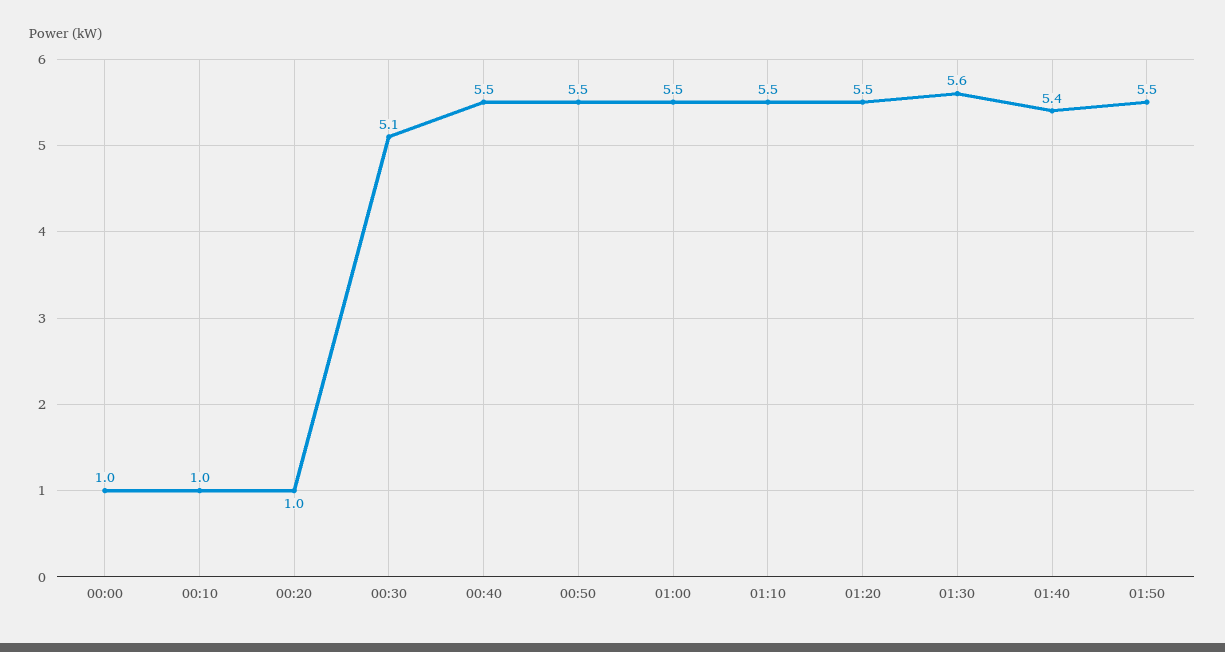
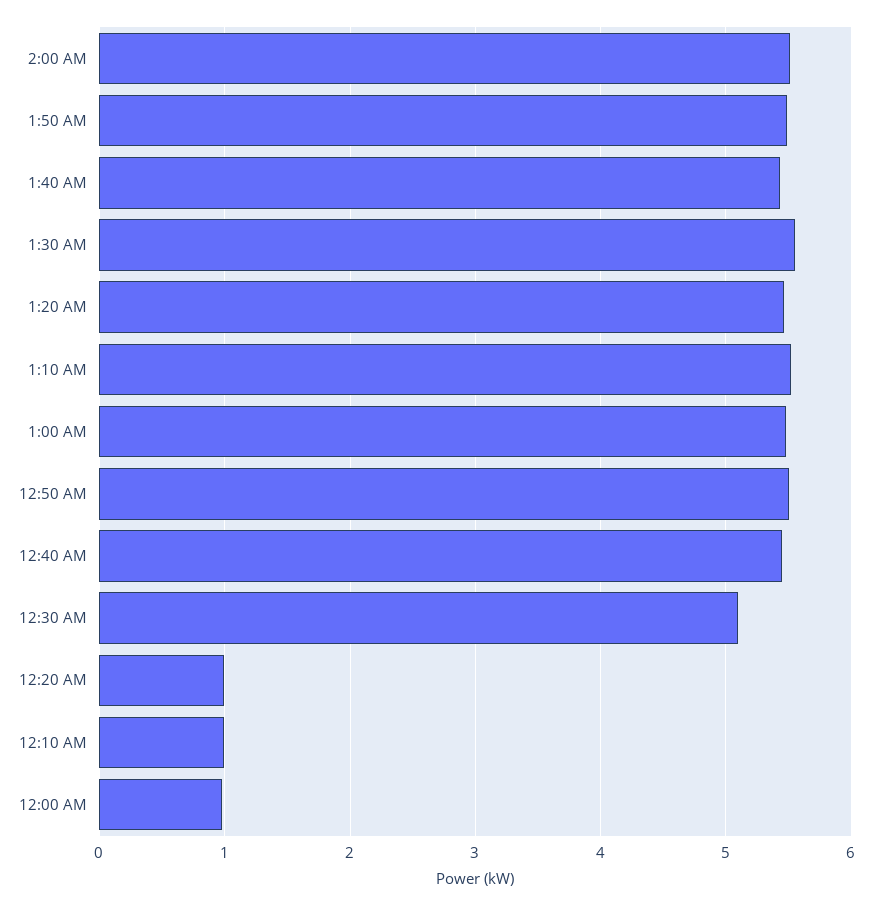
2:00 AM: none -> 5.5

